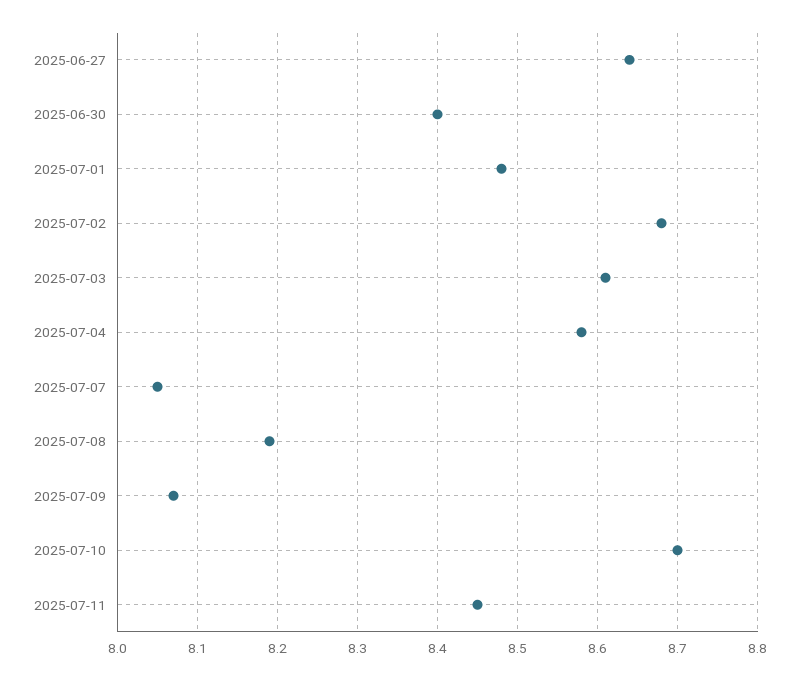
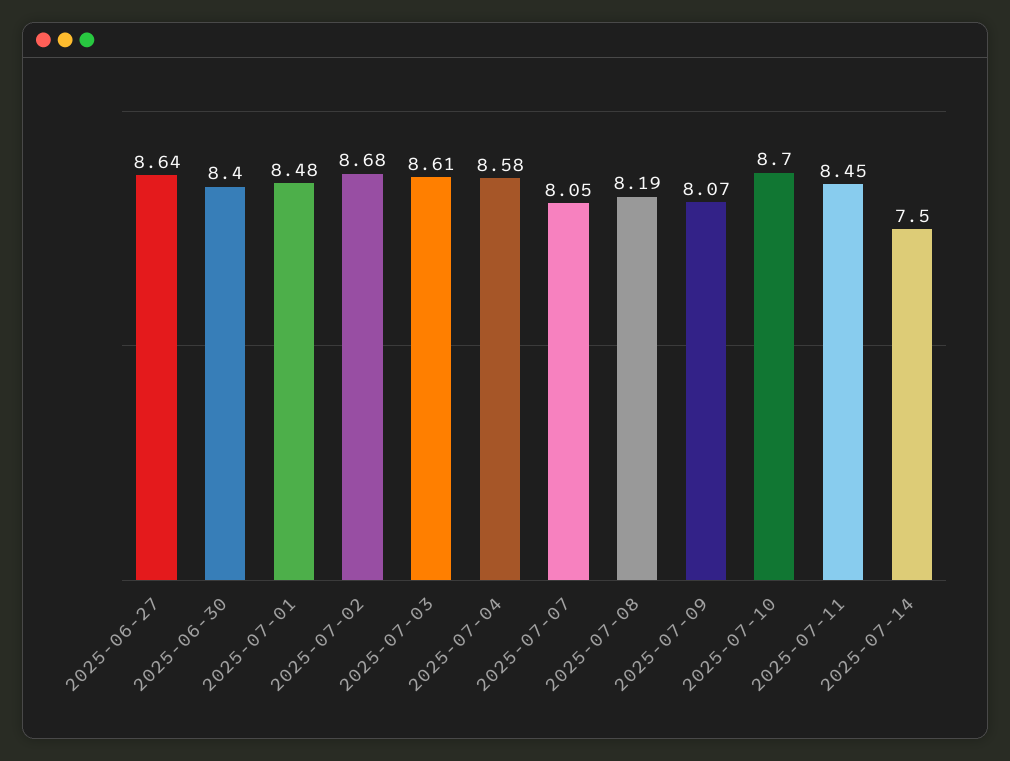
2025-07-14: none -> 7.5

